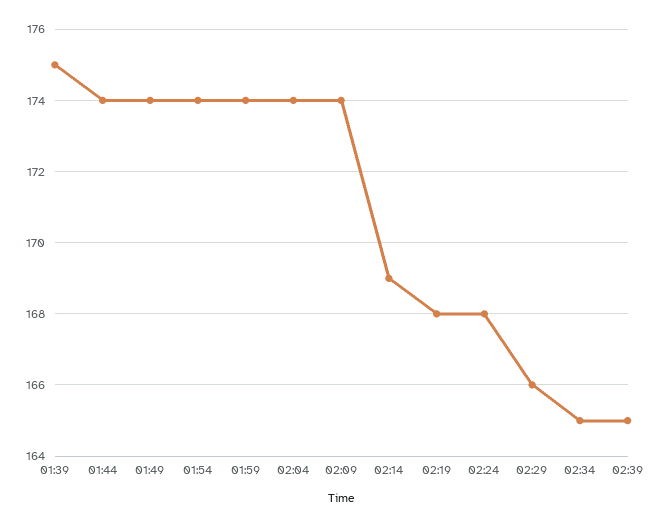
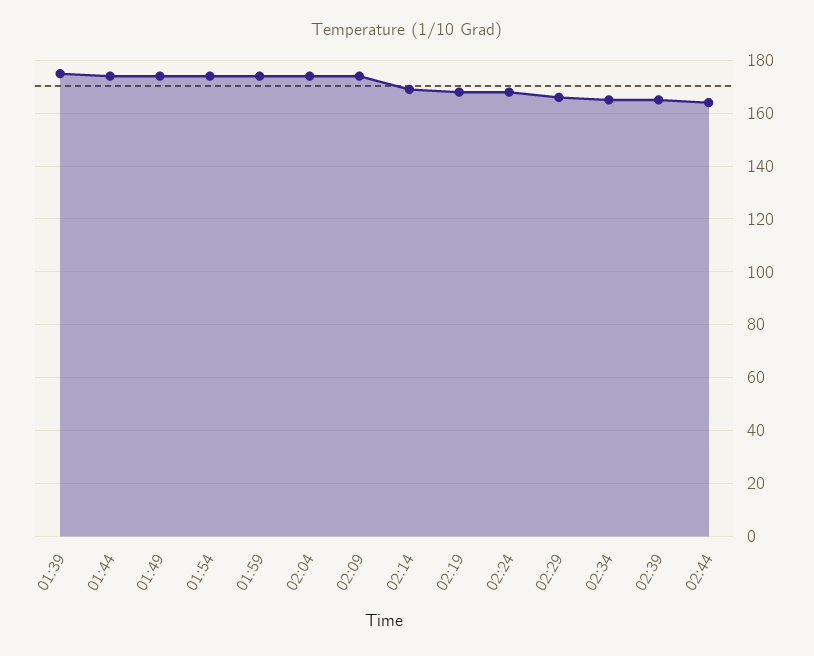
02:44: none -> 165

